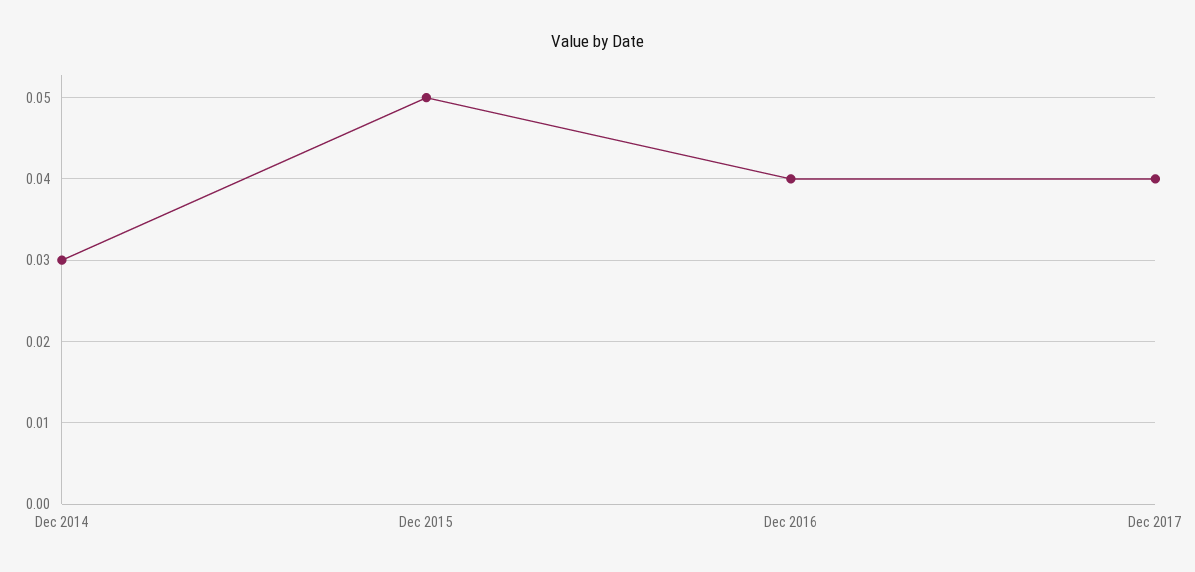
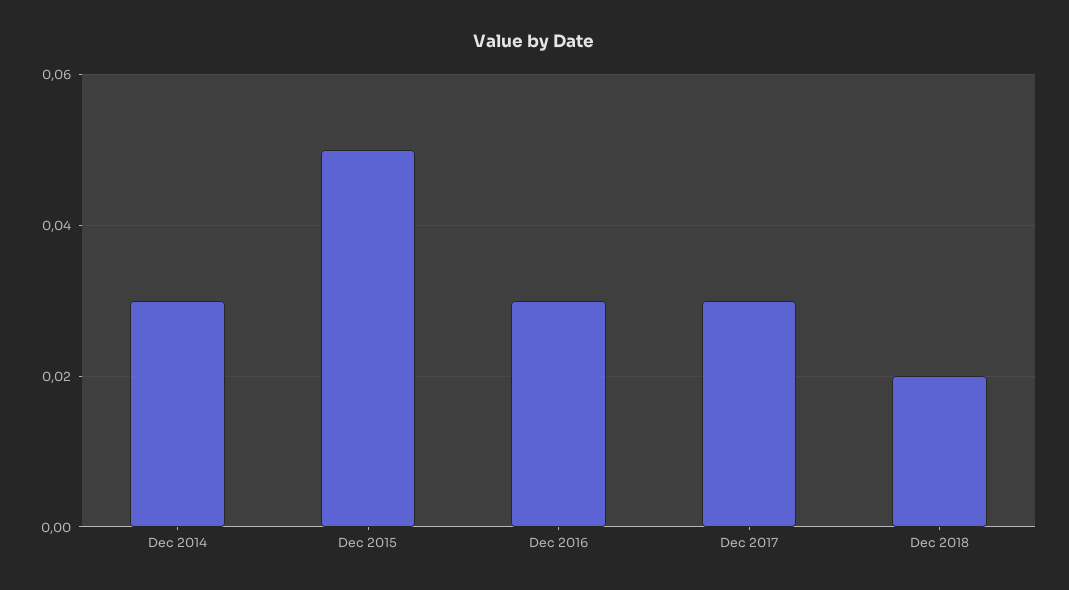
Dec 2016: 0.04 -> 0.03
Dec 2017: 0.04 -> 0.03
Dec 2018: none -> 0.02

